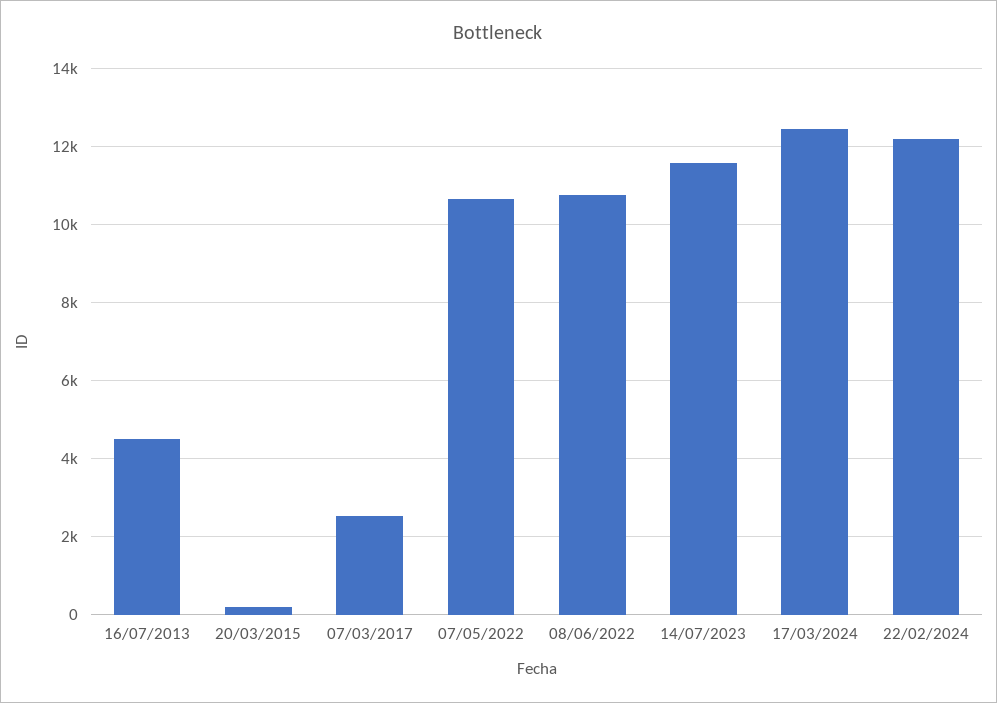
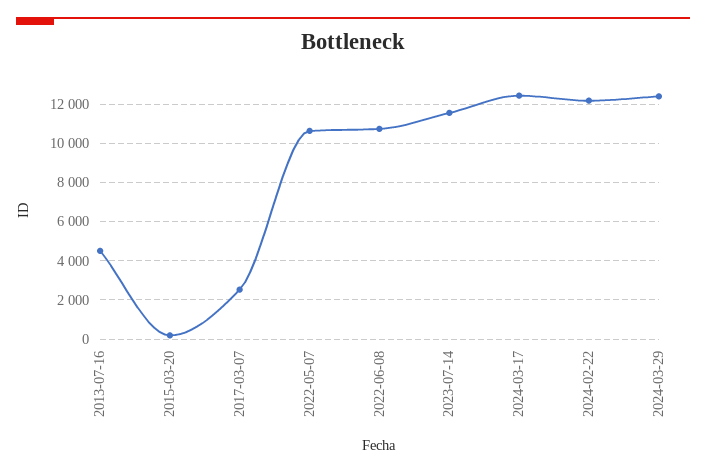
2024-03-29: none -> 12500

